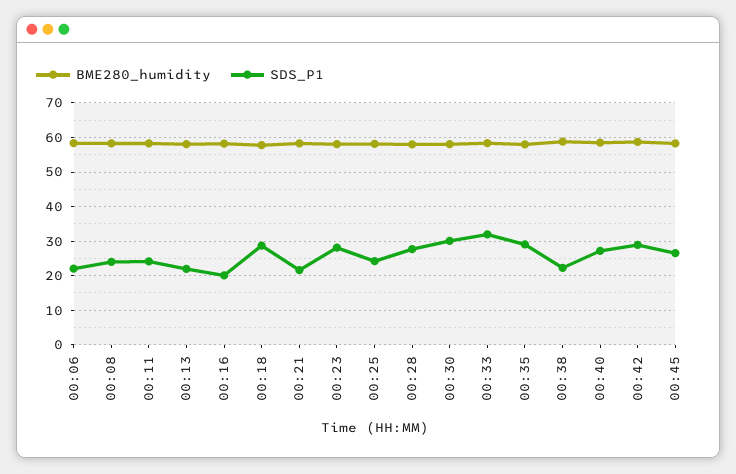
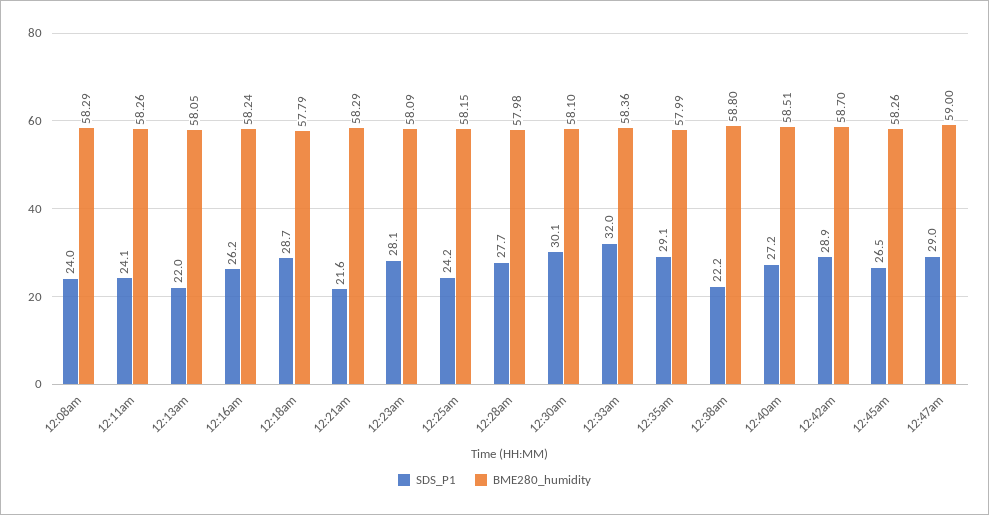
BME280_humidity, 00:06: 58 -> none
SDS_P1, 00:06: 22 -> none
SDS_P1, 00:16: 20 -> 26.2
SDS_P1, 12:47am: none -> 29
BME280_humidity, 12:47am: none -> 59

